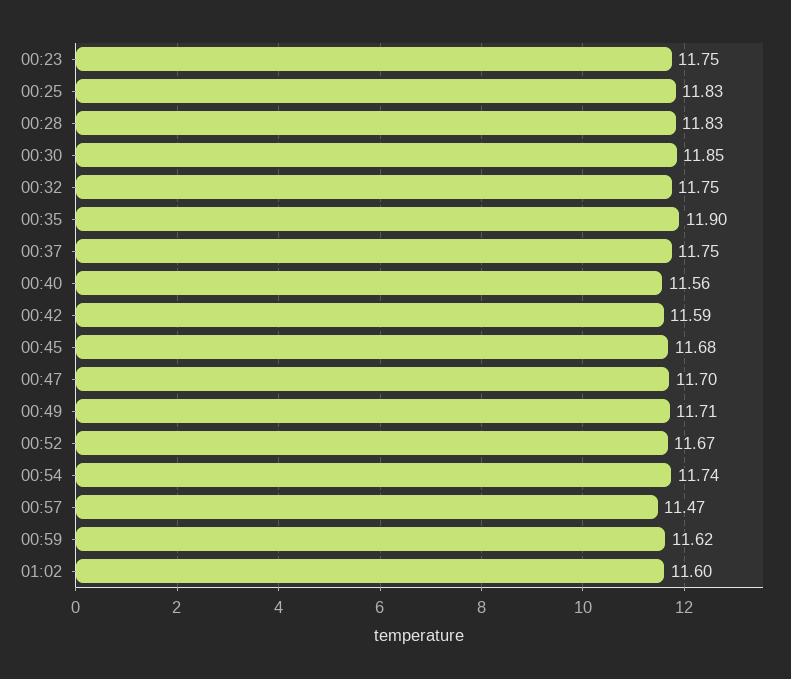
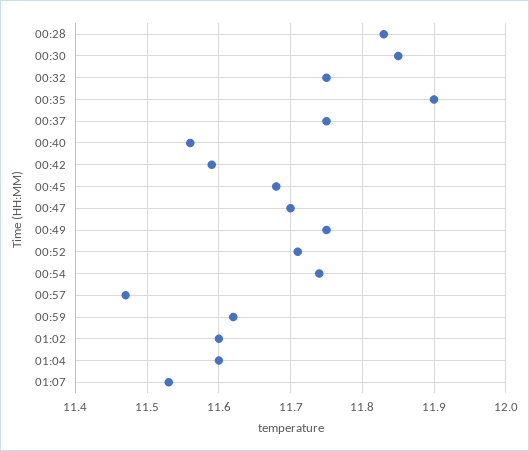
00:23: 11.75 -> none
00:25: 11.83 -> none
00:49: 11.71 -> 11.75
00:52: 11.67 -> 11.71
01:04: none -> 11.6
01:07: none -> 11.53

